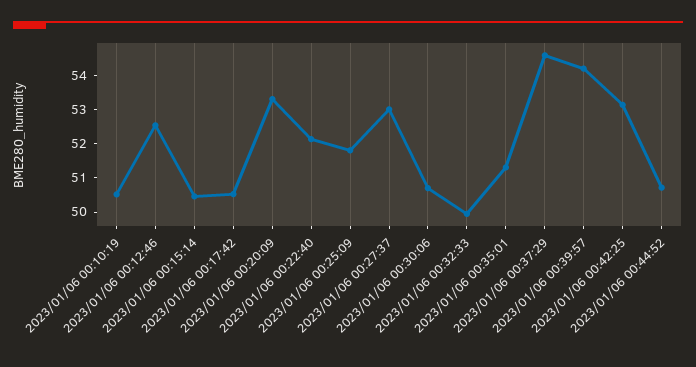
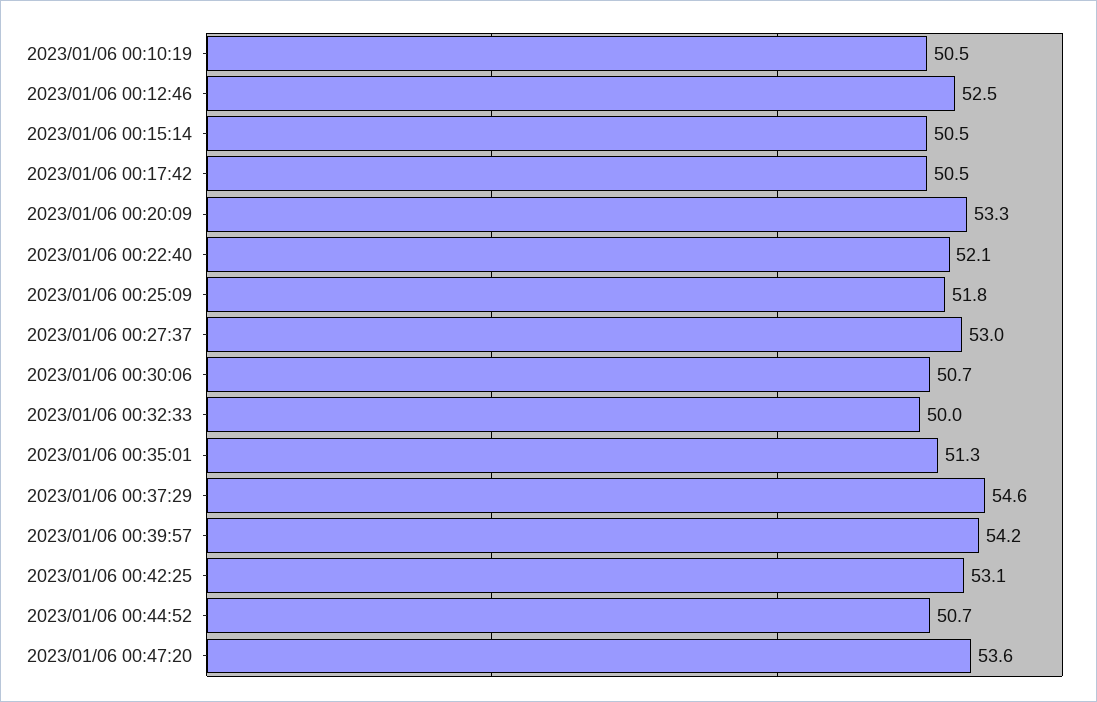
2023/01/06 00:47:20: none -> 53.6

